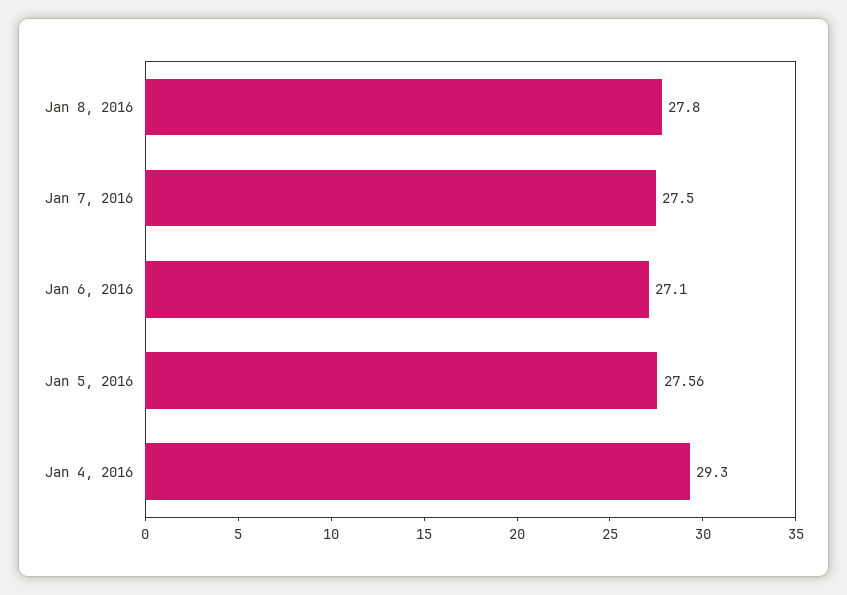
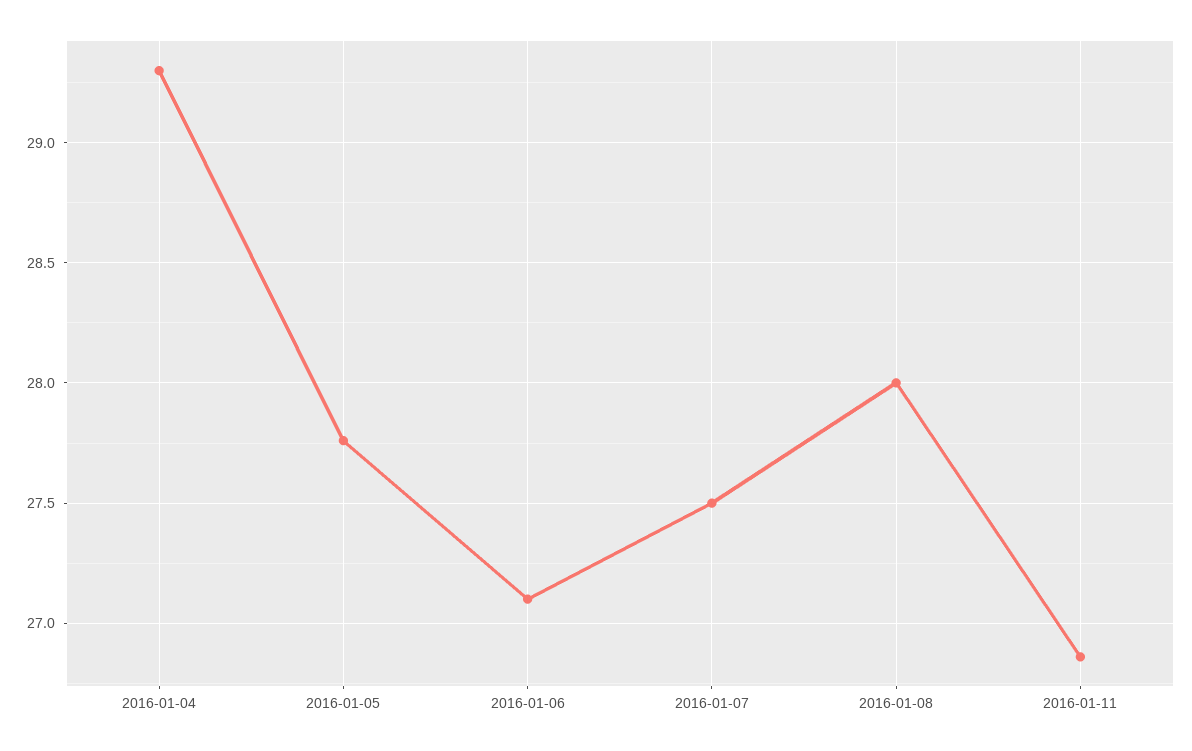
Jan 8, 2016: 27.8 -> 28
Jan 5, 2016: 27.56 -> 27.75
2016-01-11: none -> 26.85

